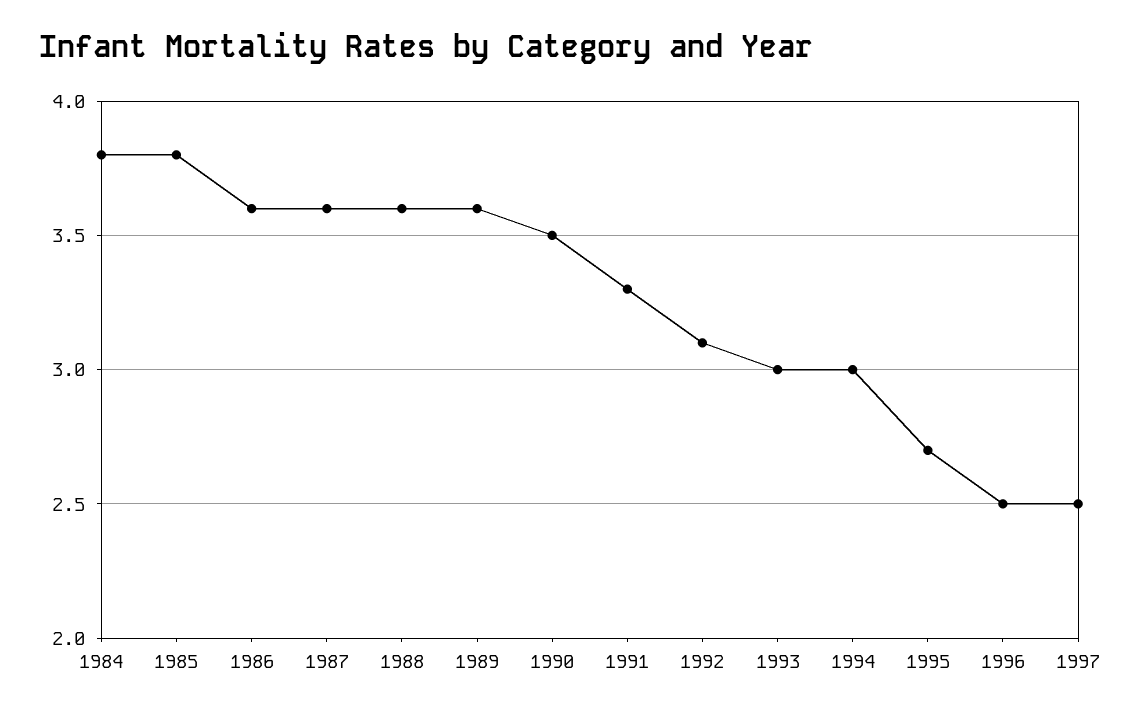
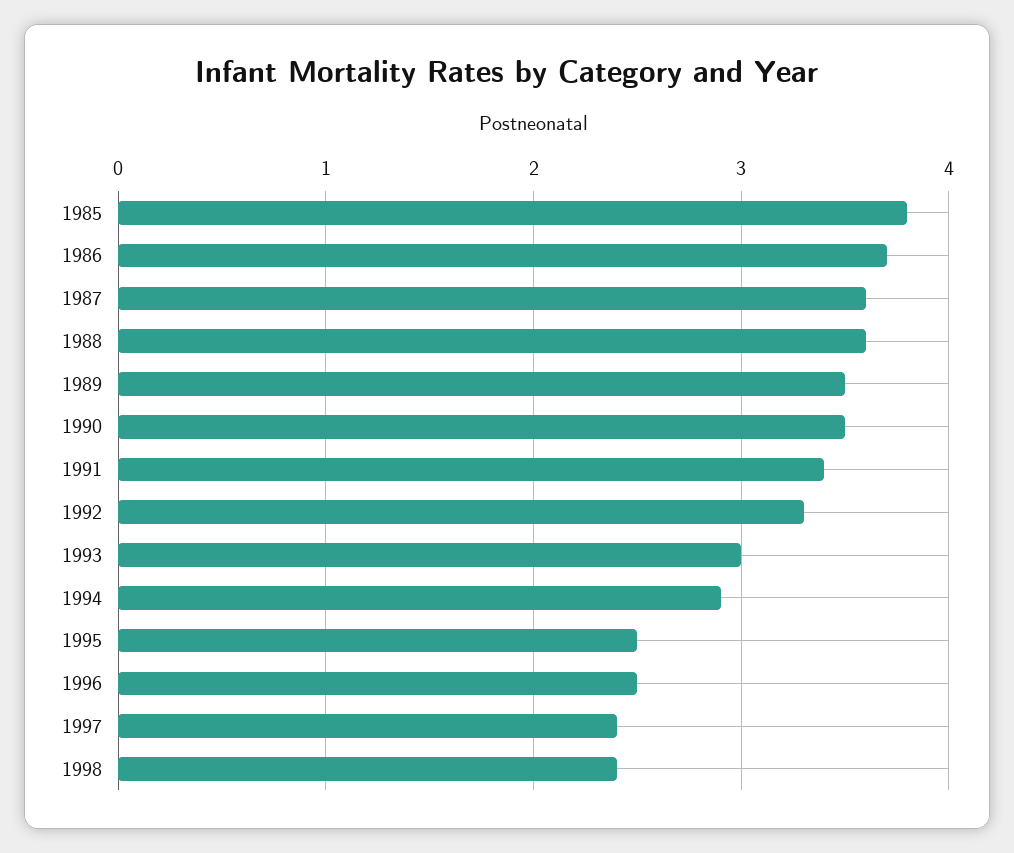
1984: 3.8 -> none
1986: 3.6 -> 3.7
1989: 3.6 -> 3.5
1991: 3.3 -> 3.4
1992: 3.1 -> 3.3
1994: 3 -> 2.9
1995: 2.7 -> 2.5
1997: 2.5 -> 2.4
1998: none -> 2.4

